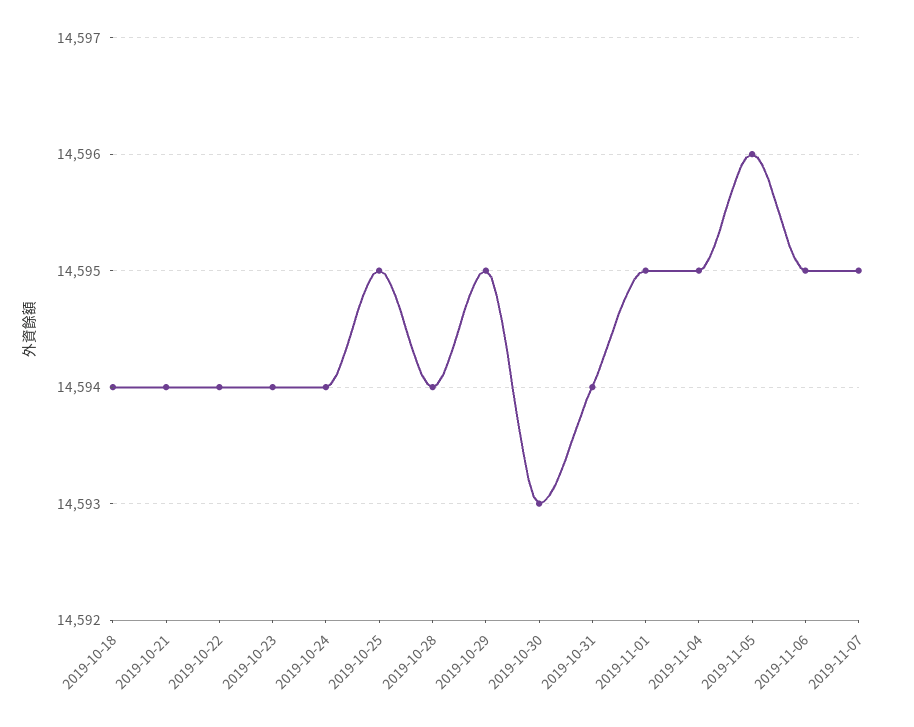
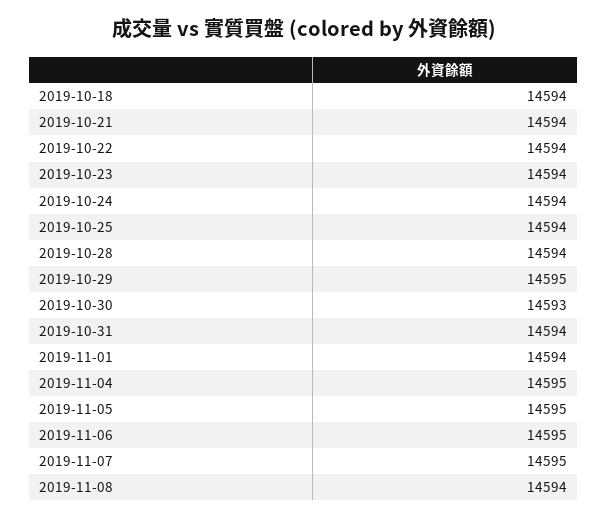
2019-10-25: 14595 -> 14594
2019-11-01: 14595 -> 14594
2019-11-05: 14596 -> 14595
2019-11-08: none -> 14594

